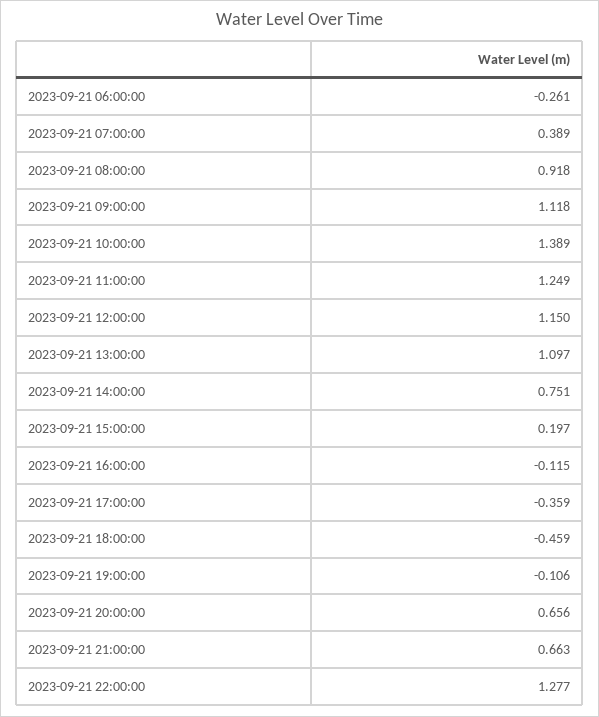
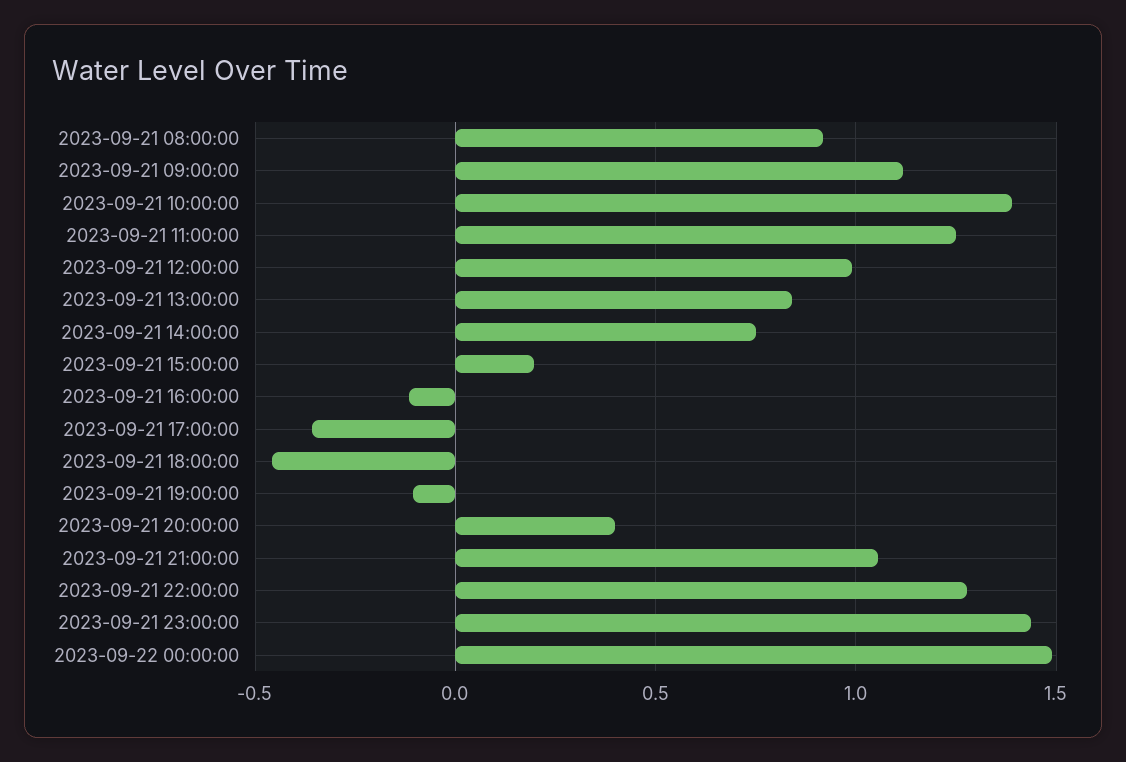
2023-09-21 06:00:00: -0.261 -> none
2023-09-21 07:00:00: 0.389 -> none
2023-09-21 12:00:00: 1.15 -> 1
2023-09-21 13:00:00: 1.097 -> 0.85
2023-09-21 20:00:00: 0.656 -> 0.4
2023-09-21 21:00:00: 0.663 -> 1.05
2023-09-21 23:00:00: none -> 1.45
2023-09-22 00:00:00: none -> 1.5

